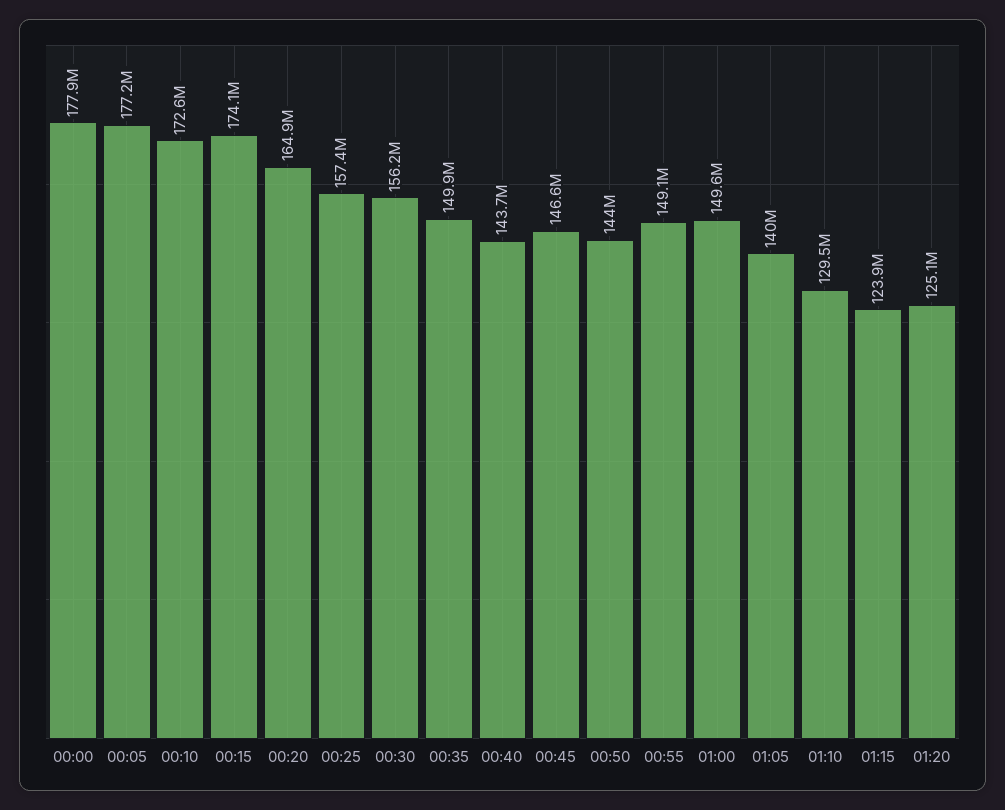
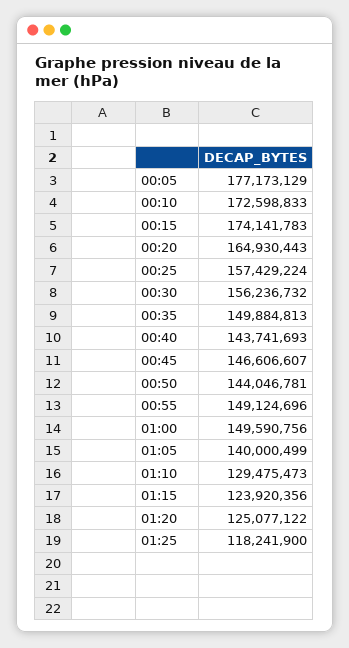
00:00: 177900000 -> none
01:25: none -> 118241900

